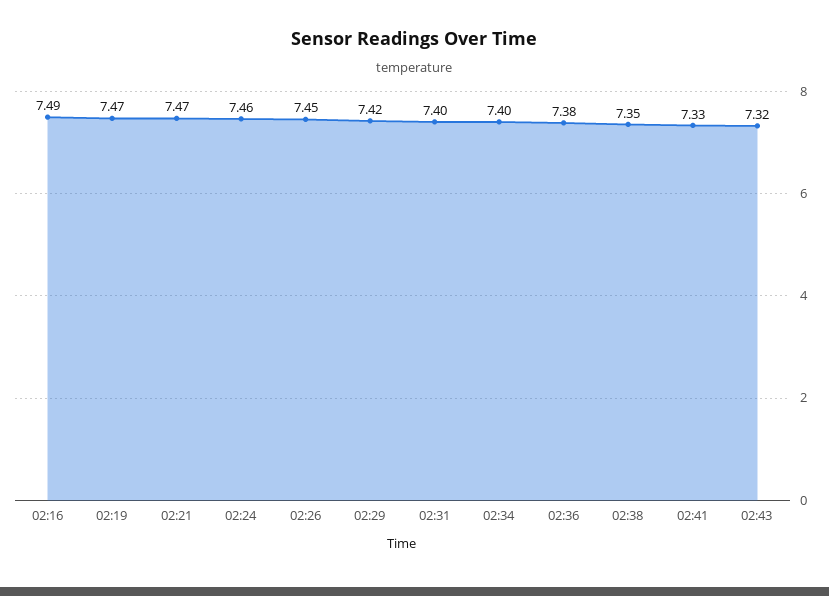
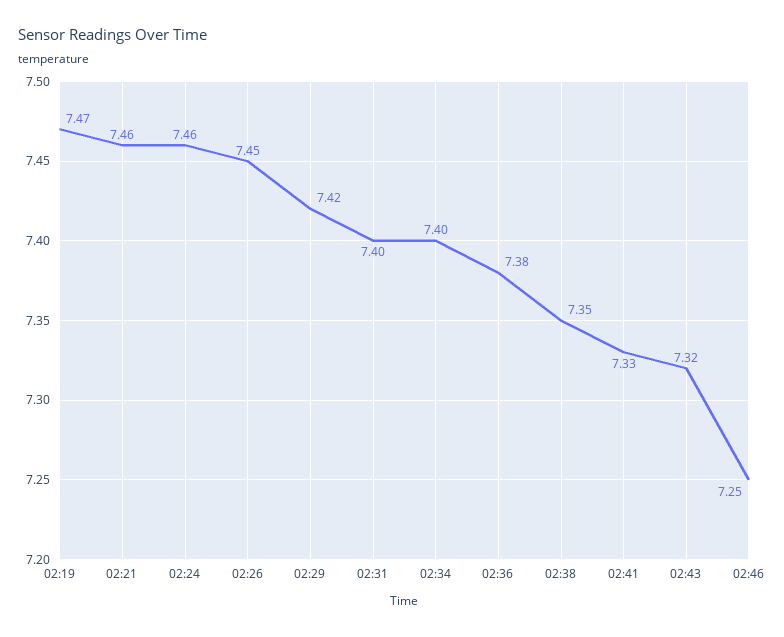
02:16: 7.49 -> none
02:21: 7.47 -> 7.46
02:46: none -> 7.25

